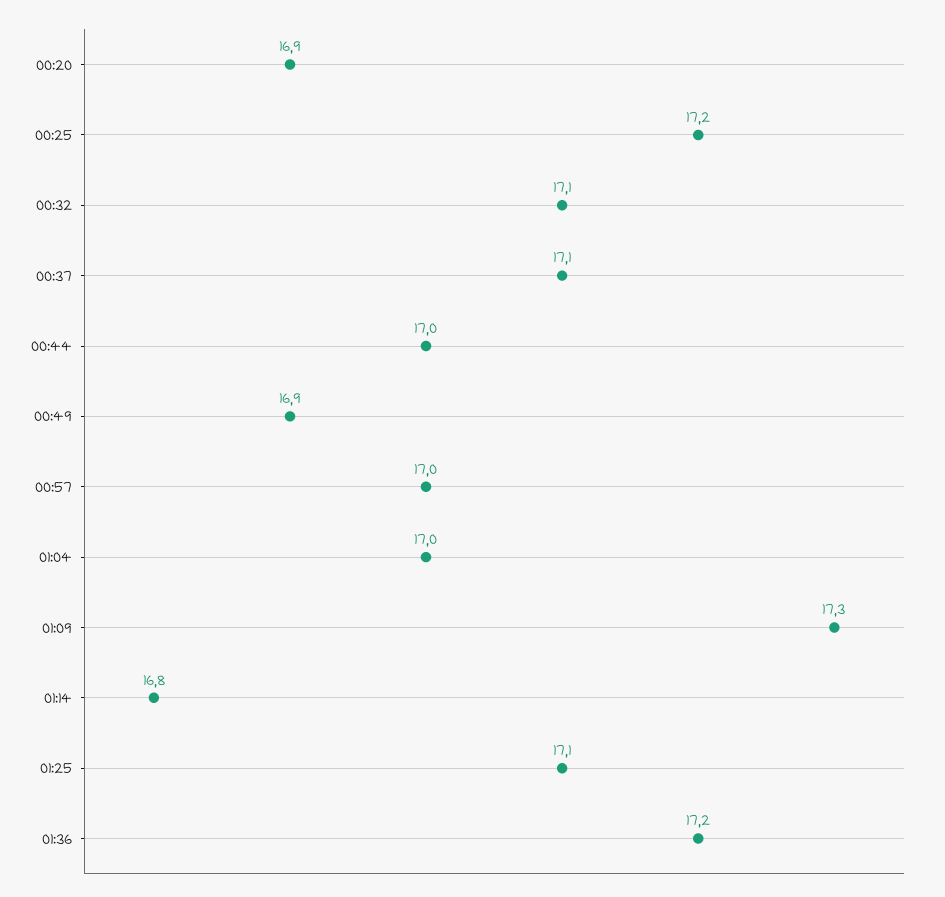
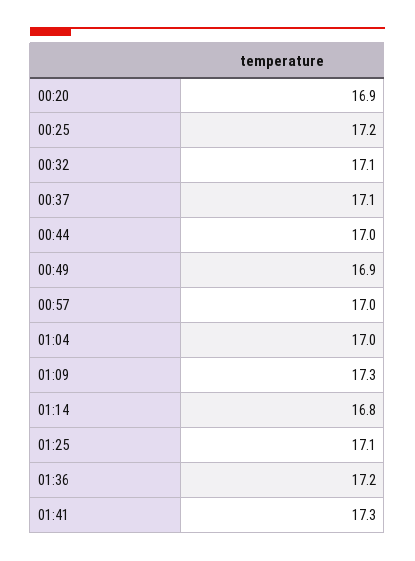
01:41: none -> 17.3

